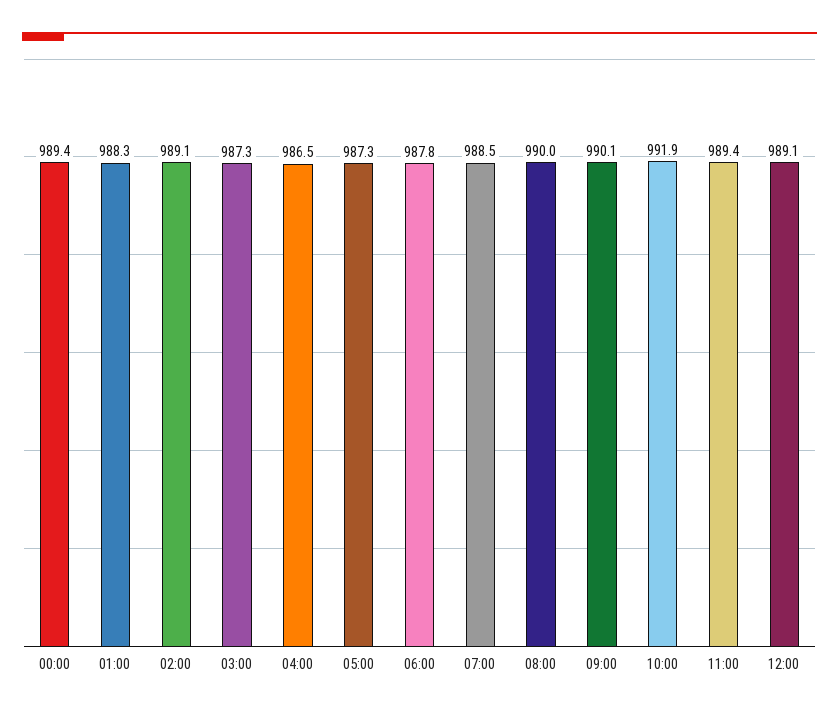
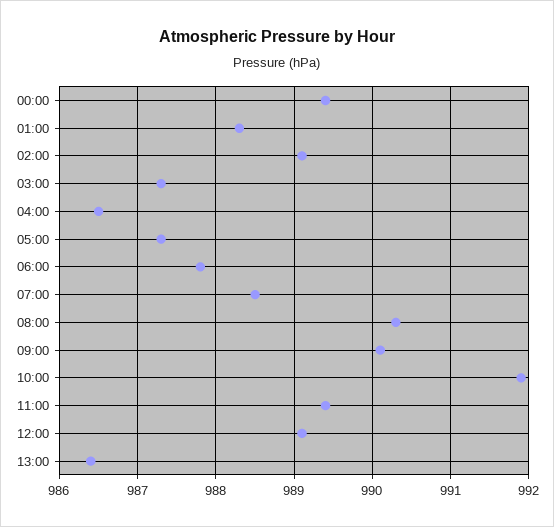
08:00: 990 -> 990.3
13:00: none -> 986.4

